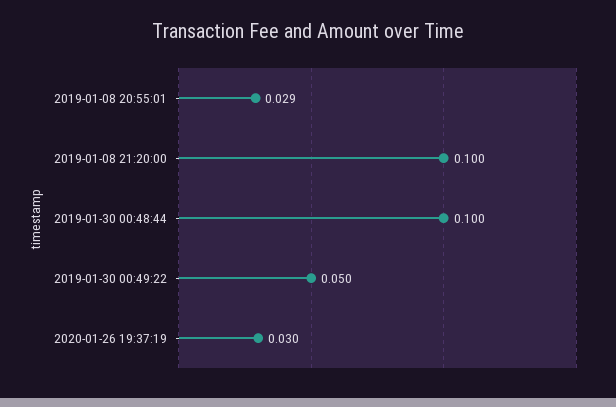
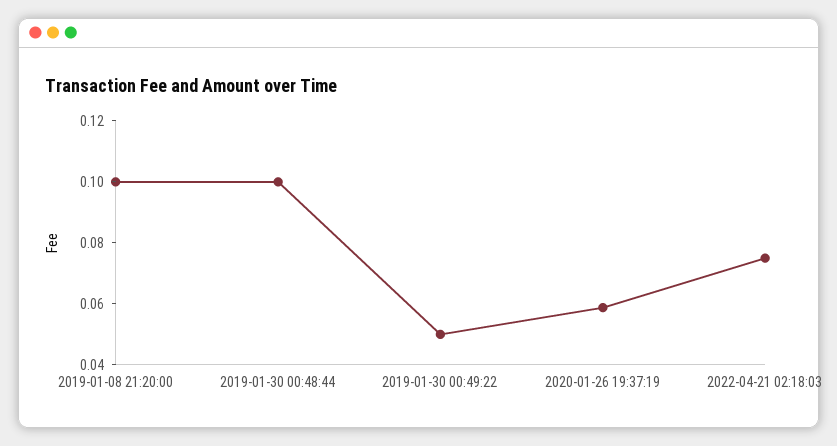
2019-01-08 20:55:01: 0.029 -> none
2020-01-26 19:37:19: 0.03 -> 0.06
2022-04-21 02:18:03: none -> 0.075

